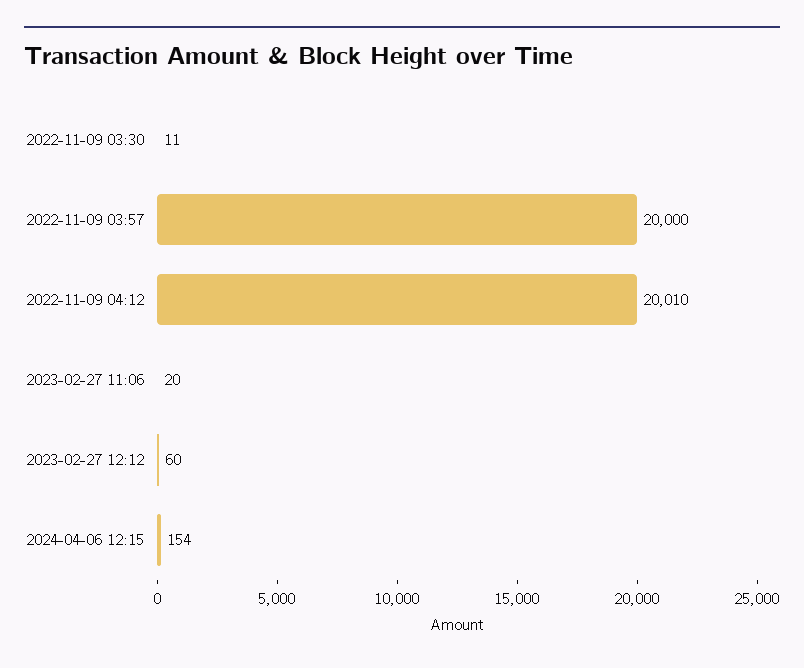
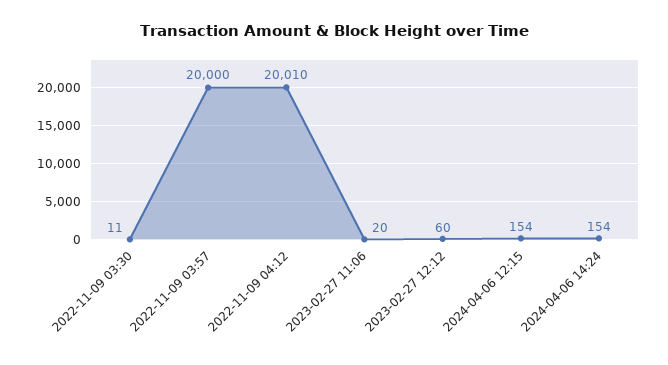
2024-04-06 14:24: none -> 154

